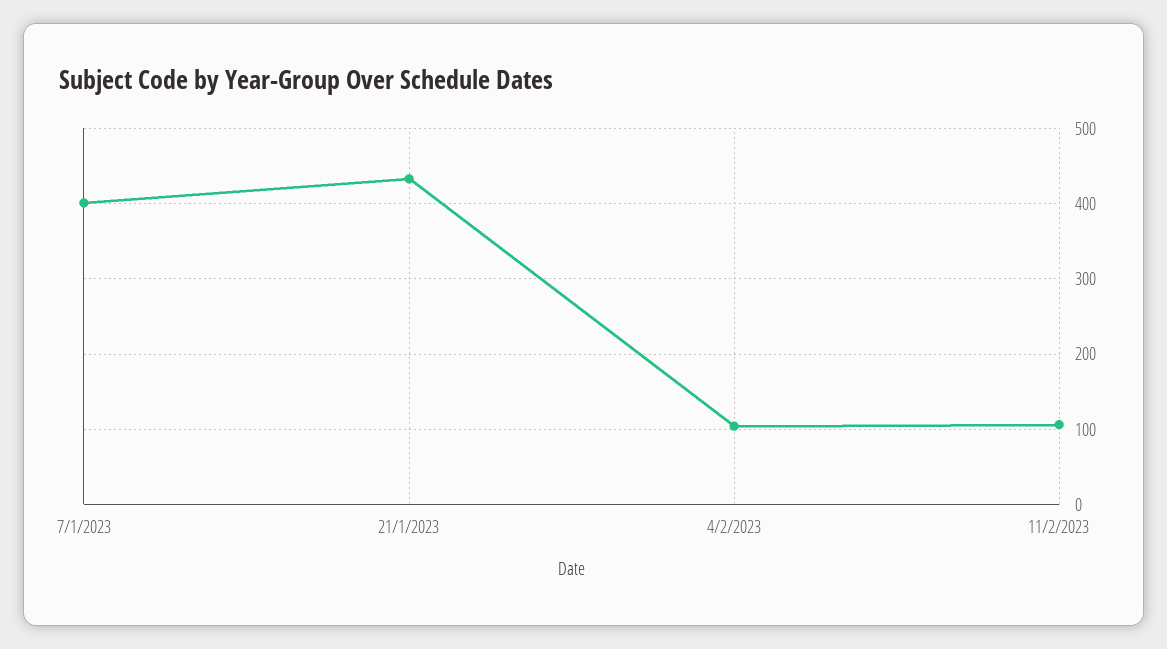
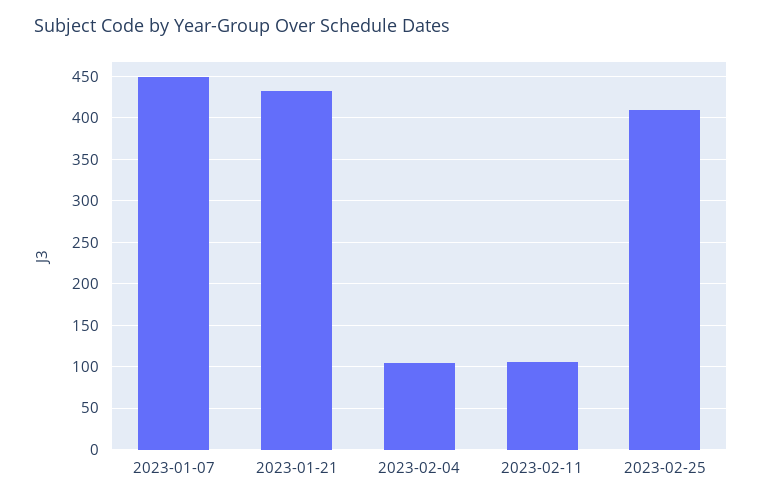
7/1/2023: 400 -> 450
2023-02-25: none -> 410

